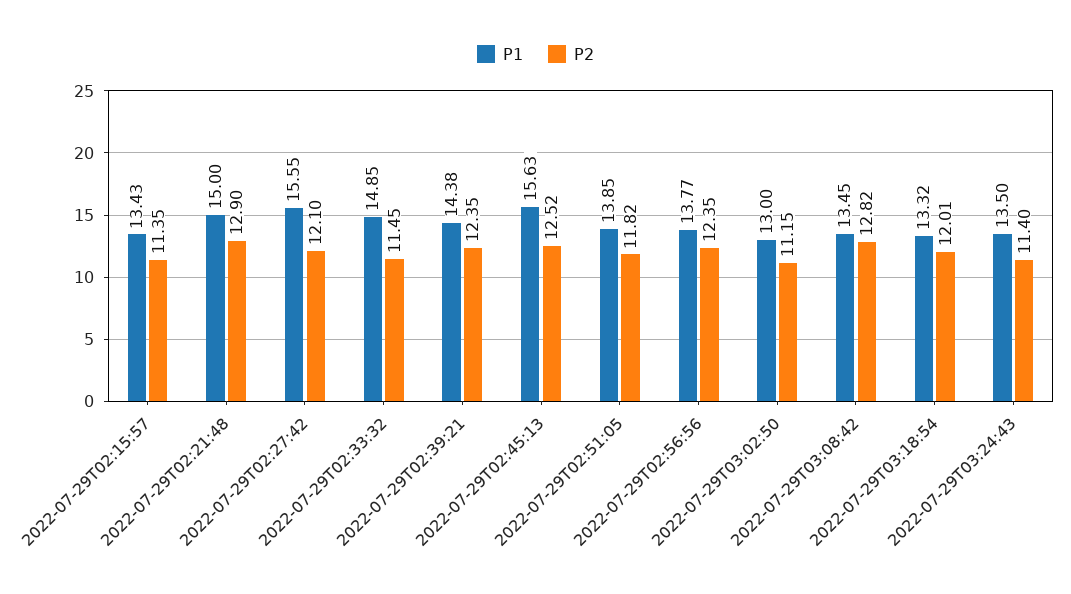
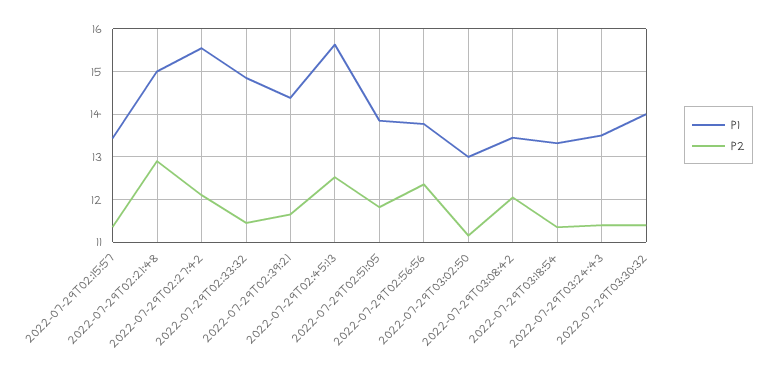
P2, 2022-07-29T02:39:21: 12.35 -> 11.6
P2, 2022-07-29T03:08:42: 12.82 -> 12
P2, 2022-07-29T03:18:54: 12.01 -> 11.4
P1, 2022-07-29T03:30:32: none -> 14
P2, 2022-07-29T03:30:32: none -> 11.4

